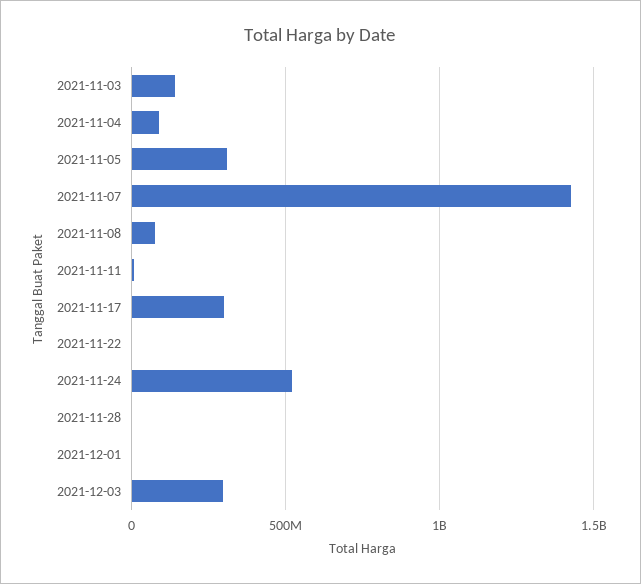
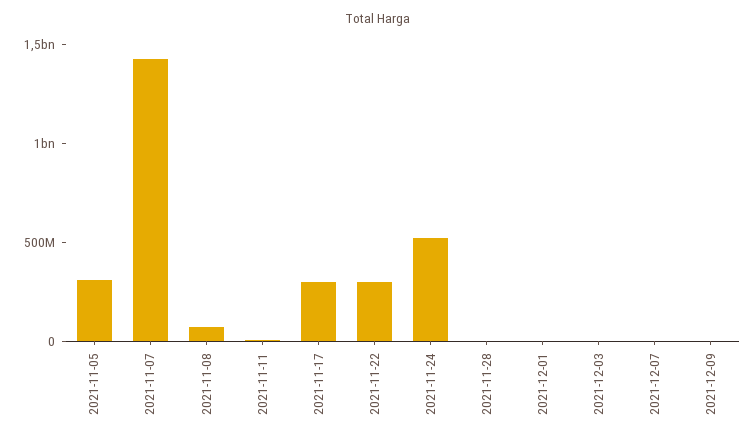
2021-11-03: 150000000 -> none
2021-11-04: 100000000 -> none
2021-11-22: 0 -> 300000000
2021-12-03: 300000000 -> 0
2021-12-07: none -> 0
2021-12-09: none -> 0

